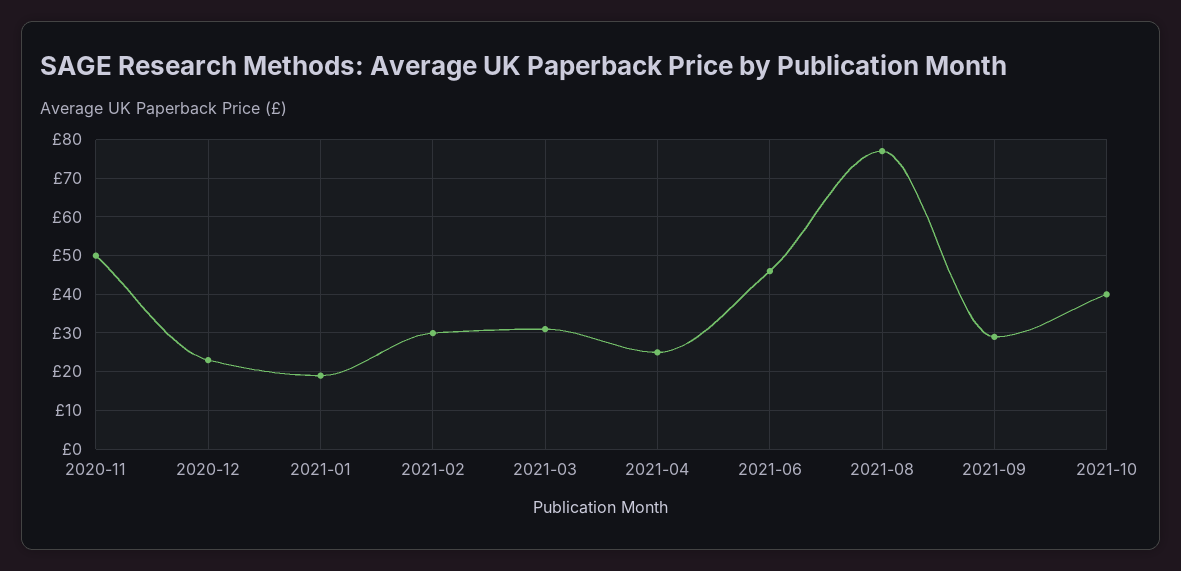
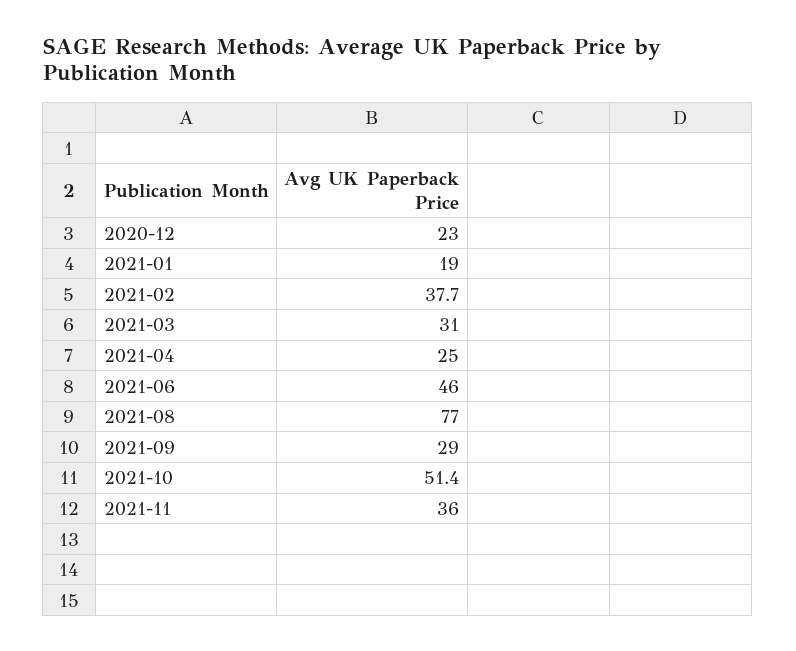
2020-11: 50 -> none
2021-02: 30 -> 37.7
2021-10: 40 -> 51.4
2021-11: none -> 36

